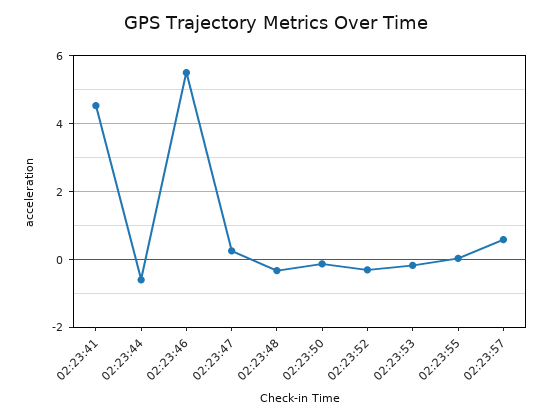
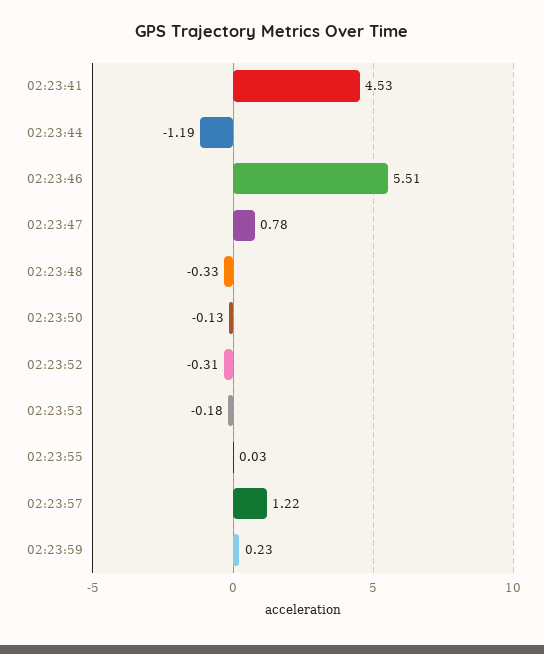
02:23:44: -0.6 -> -1.19
02:23:47: 0.2 -> 0.78
02:23:57: 0.6 -> 1.22
02:23:59: none -> 0.23

